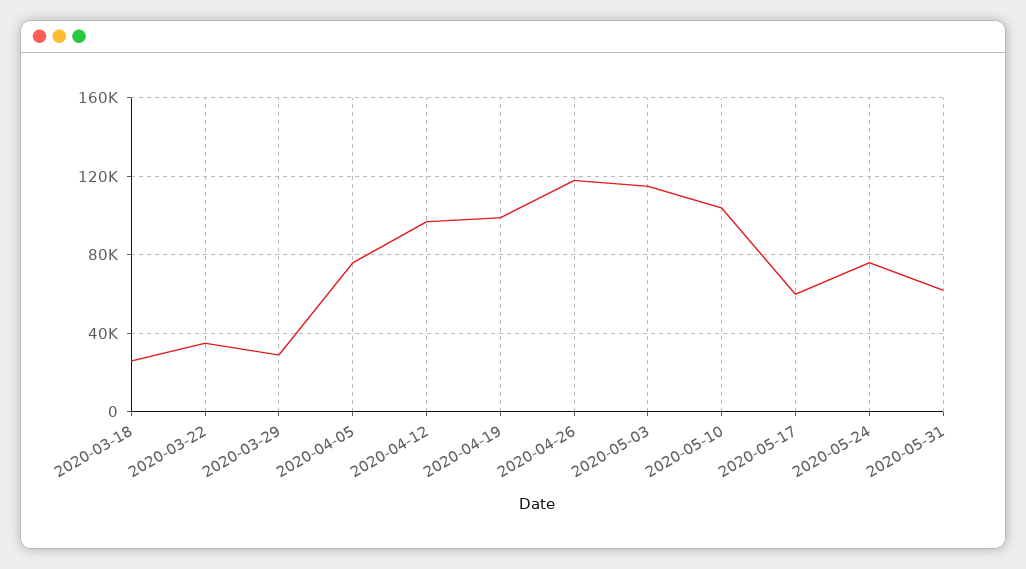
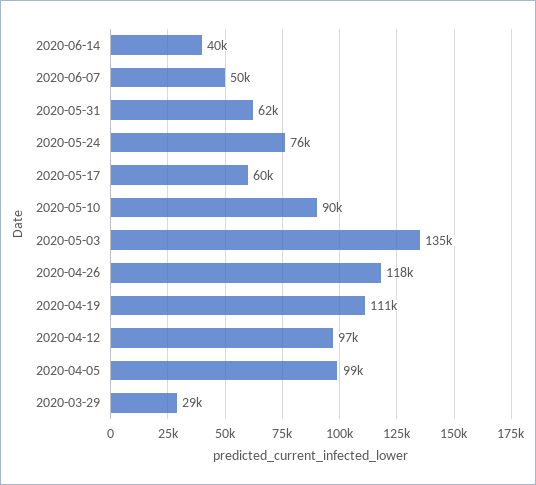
2020-03-18: 25000 -> none
2020-03-22: 35000 -> none
2020-04-05: 75000 -> 99000
2020-04-19: 100000 -> 111000
2020-05-03: 115000 -> 135000
2020-05-10: 105000 -> 90000
2020-06-14: none -> 40000
2020-06-07: none -> 50000

